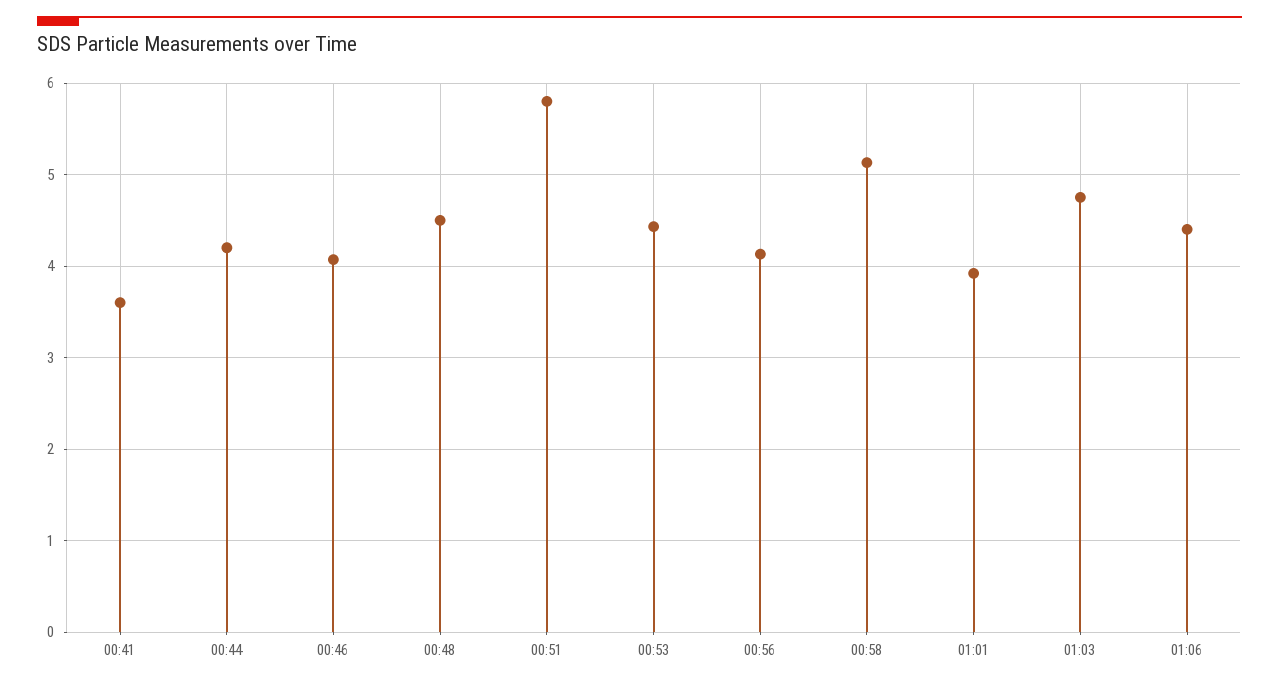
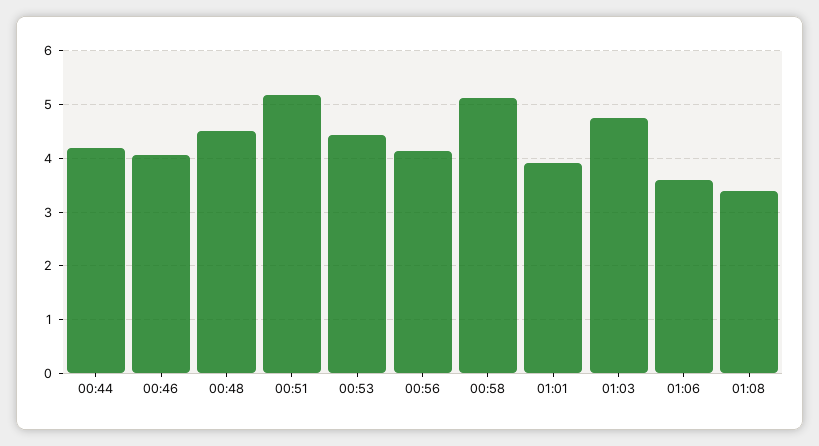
00:41: 3.6 -> none
00:51: 5.8 -> 5.2
01:06: 4.4 -> 3.6
01:08: none -> 3.4

